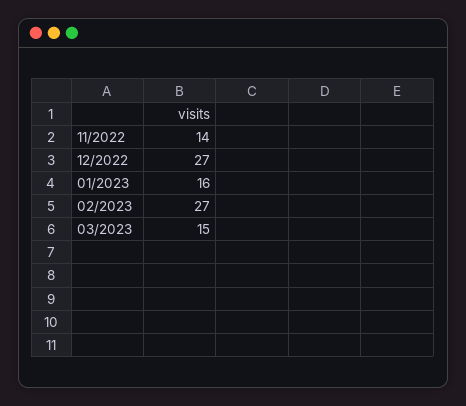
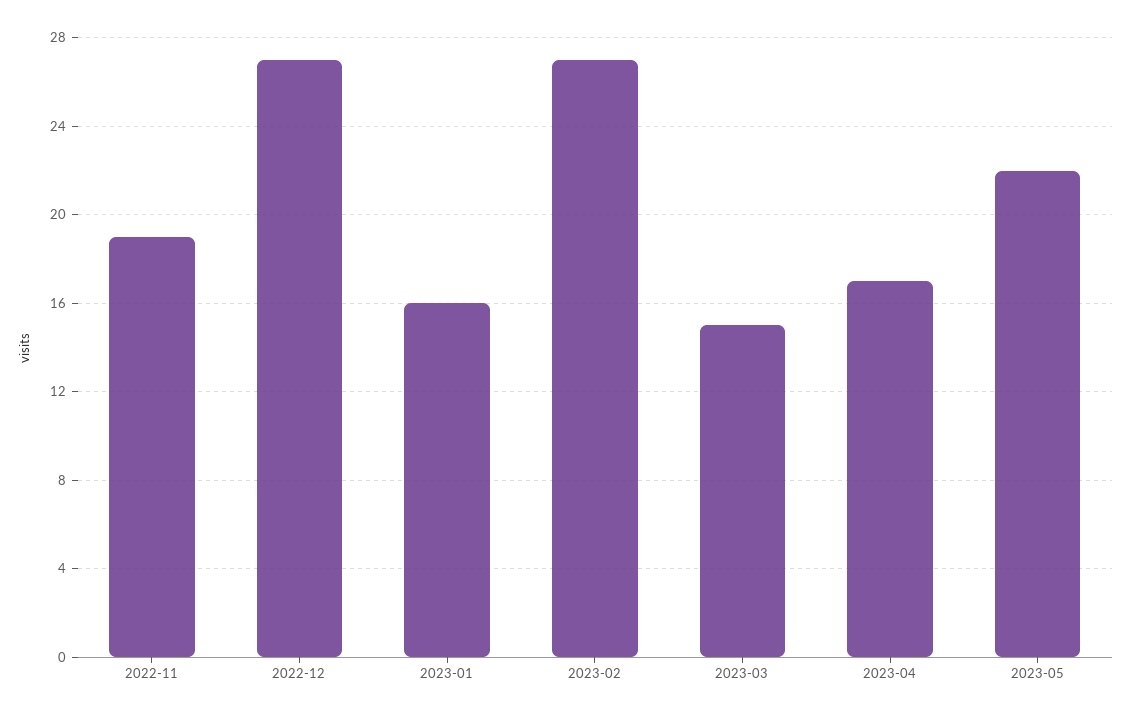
11/2022: 14 -> 19
2023-04: none -> 17
2023-05: none -> 22

